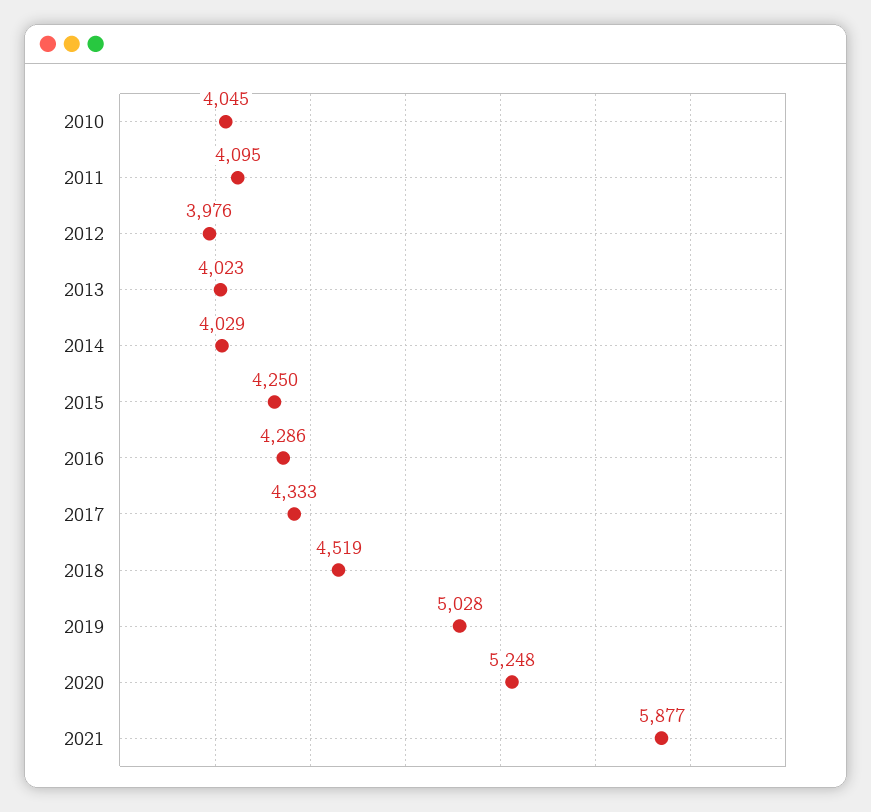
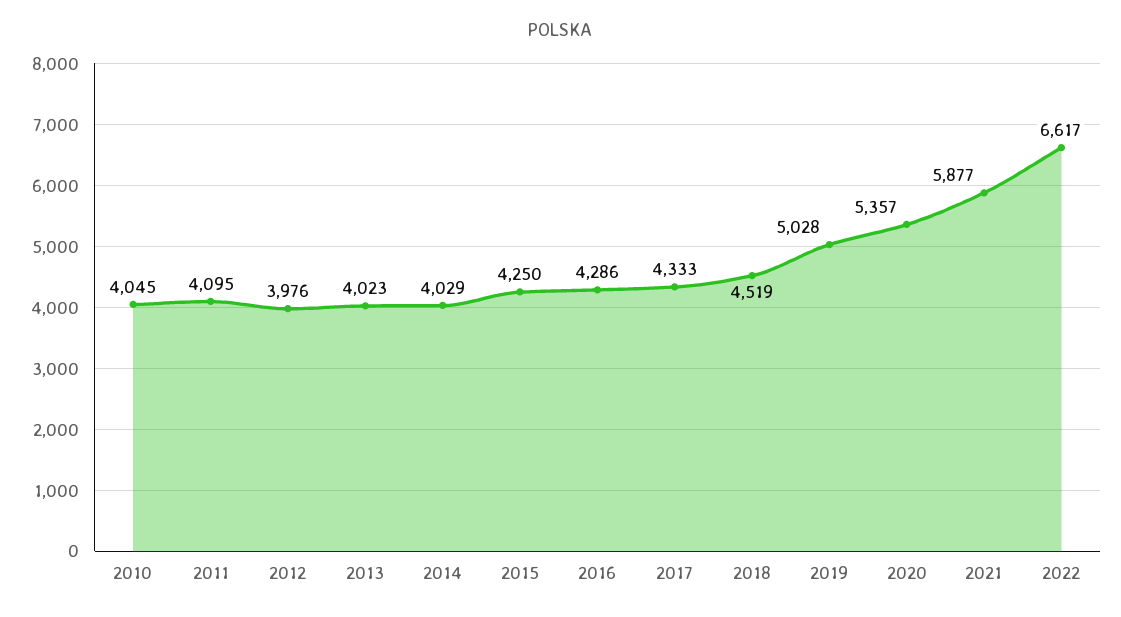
2020: 5248 -> 5357
2022: none -> 6617

